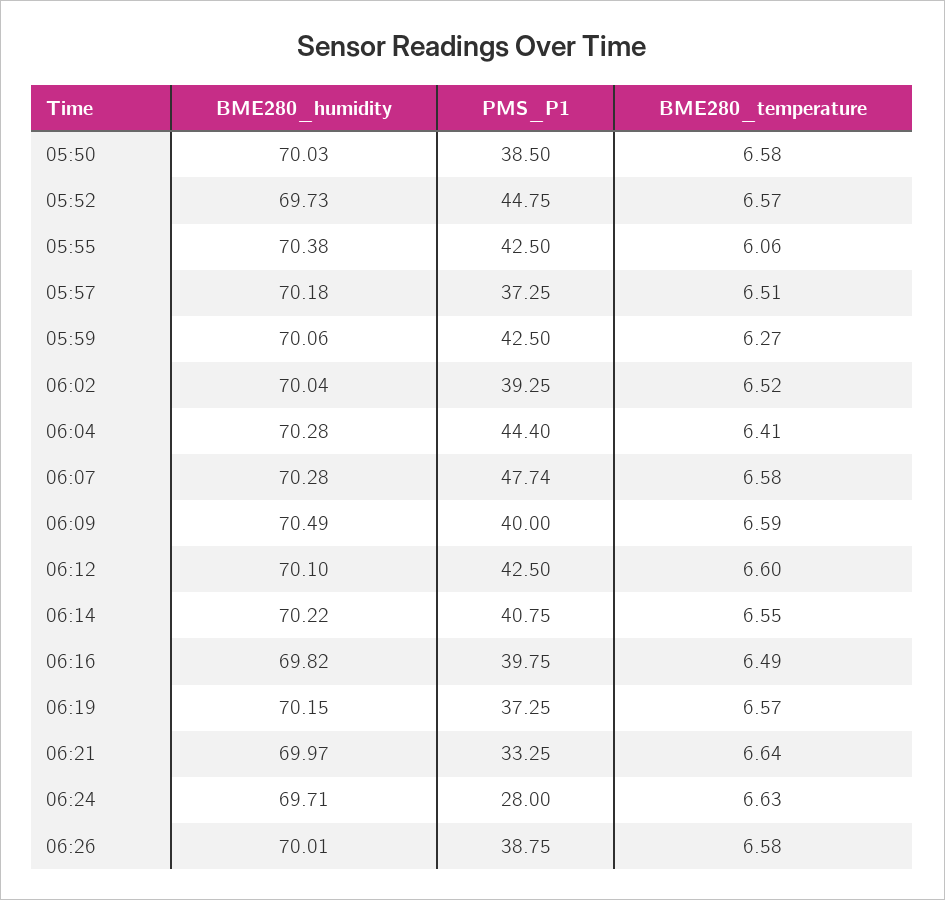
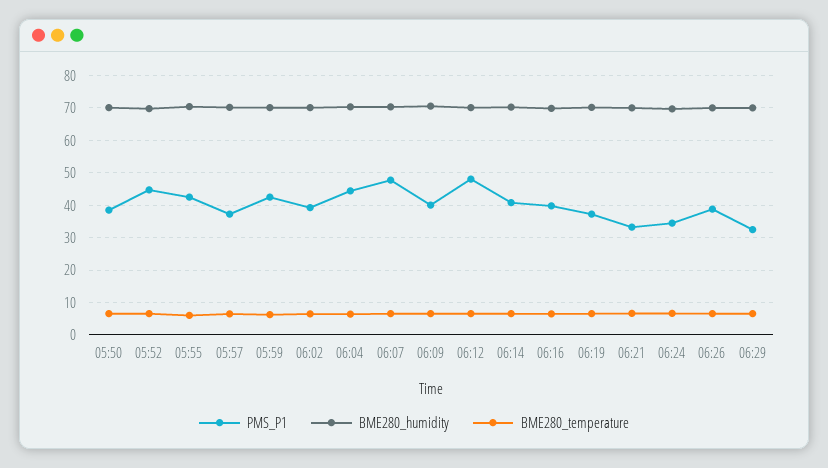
PMS_P1, 06:12: 42.5 -> 48
PMS_P1, 06:24: 28 -> 34
PMS_P1, 06:29: none -> 32
BME280_humidity, 06:29: none -> 70
BME280_temperature, 06:29: none -> 6

